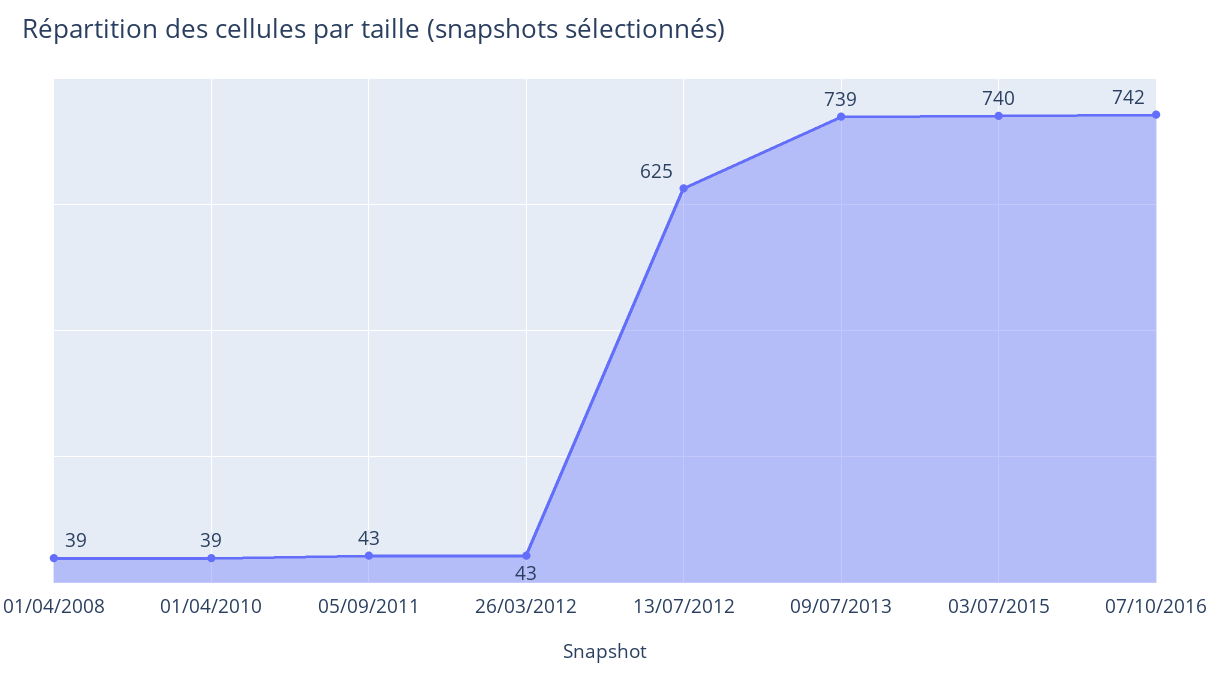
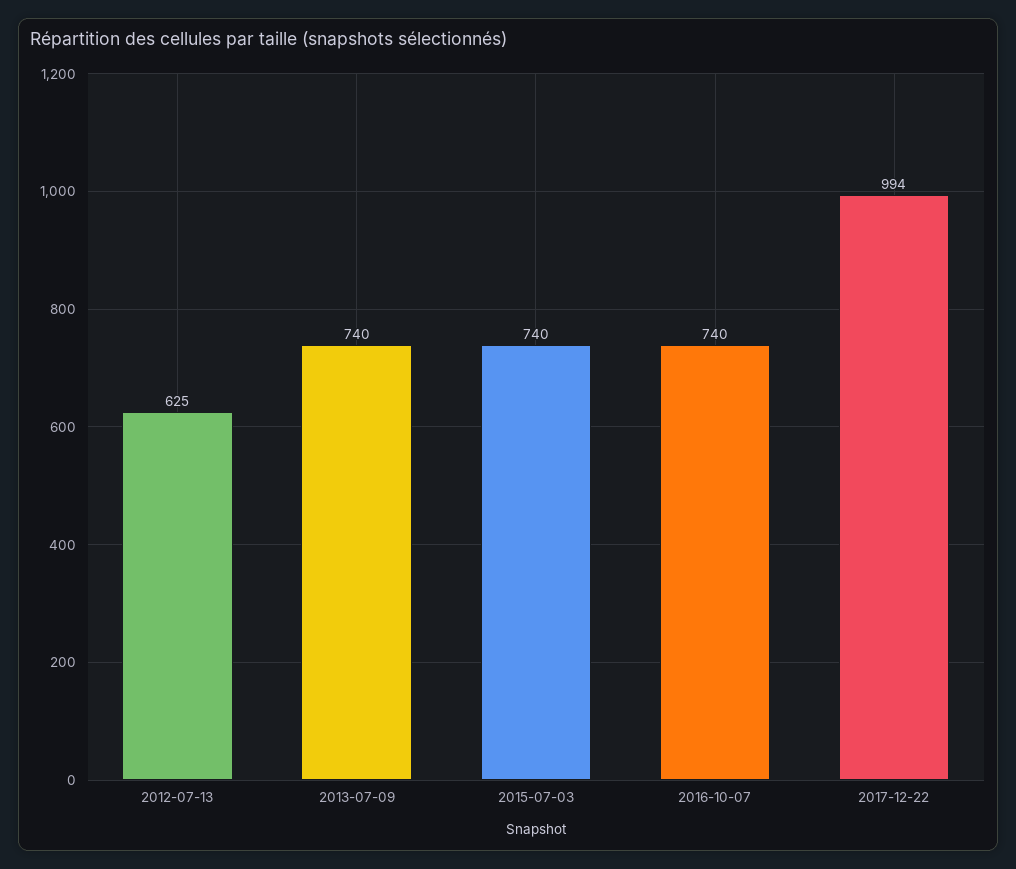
01/04/2008: 39 -> none
01/04/2010: 39 -> none
05/09/2011: 43 -> none
26/03/2012: 43 -> none
09/07/2013: 739 -> 740
07/10/2016: 742 -> 740
2017-12-22: none -> 994

